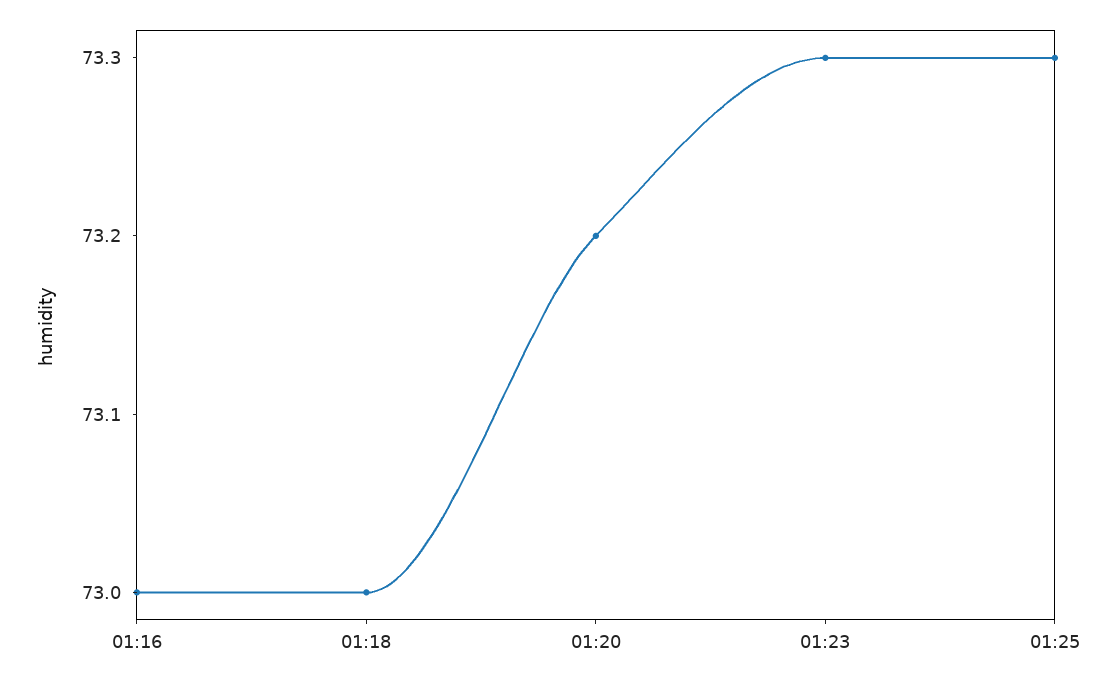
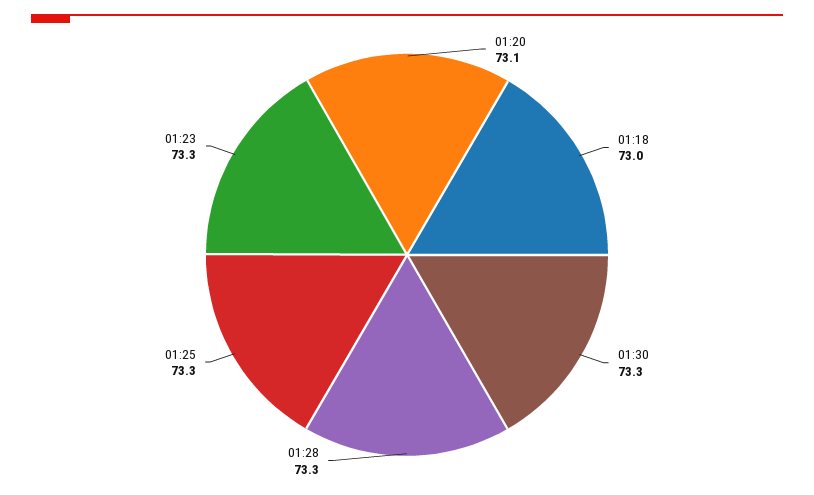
01:16: 73 -> none
01:20: 73.2 -> 73.1
01:30: none -> 73.3
01:28: none -> 73.3

